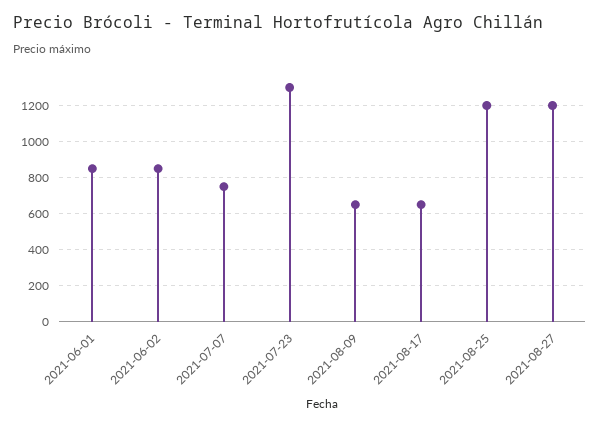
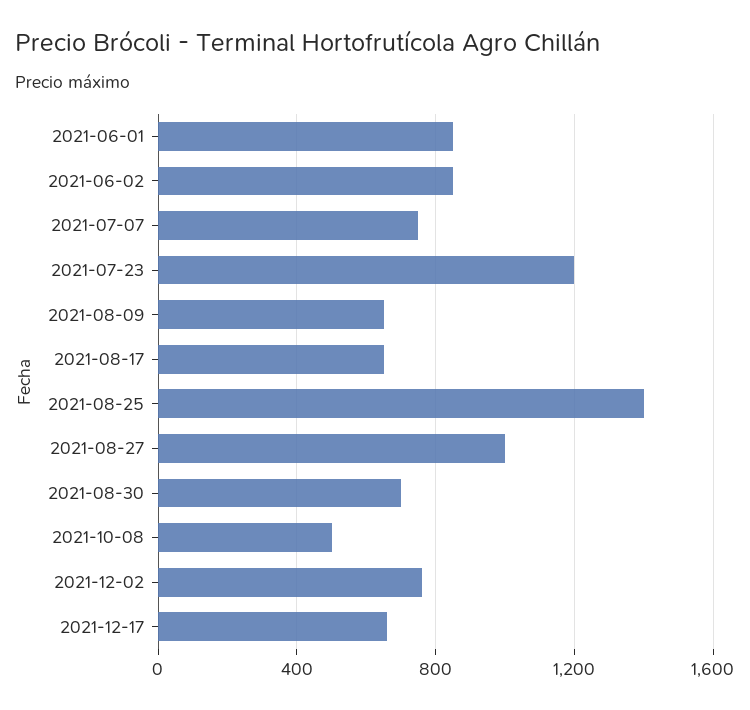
2021-07-23: 1300 -> 1200
2021-08-25: 1200 -> 1400
2021-08-27: 1200 -> 1000
2021-08-30: none -> 700
2021-10-08: none -> 500
2021-12-02: none -> 750
2021-12-17: none -> 650

